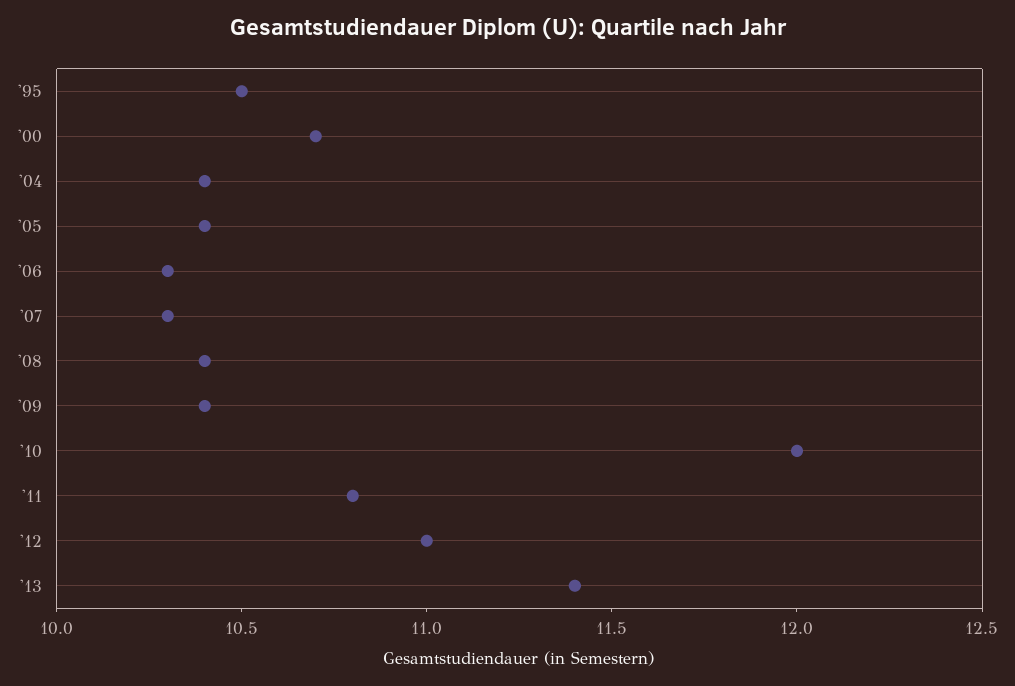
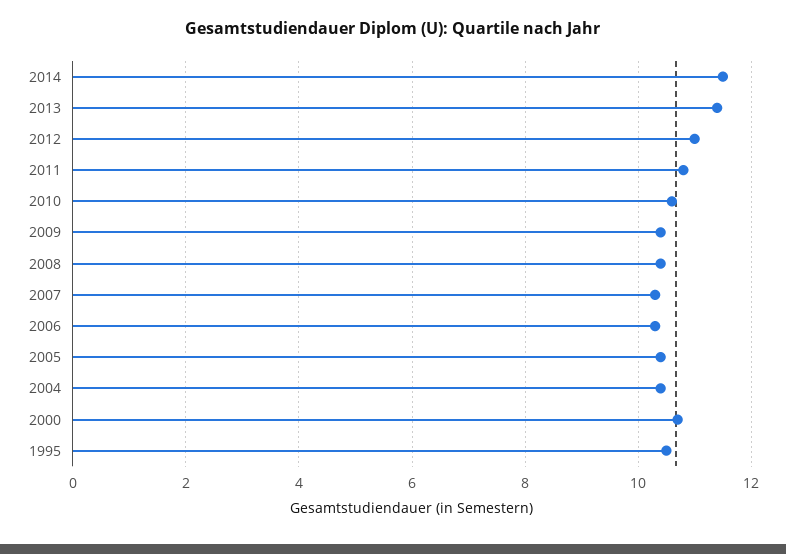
'10: 12 -> 10.5
2014: none -> 11.5

